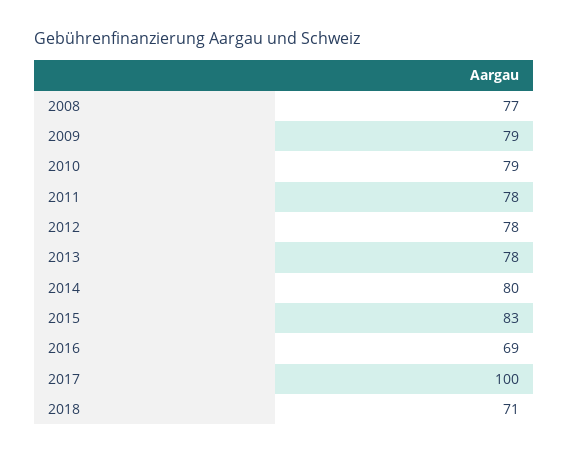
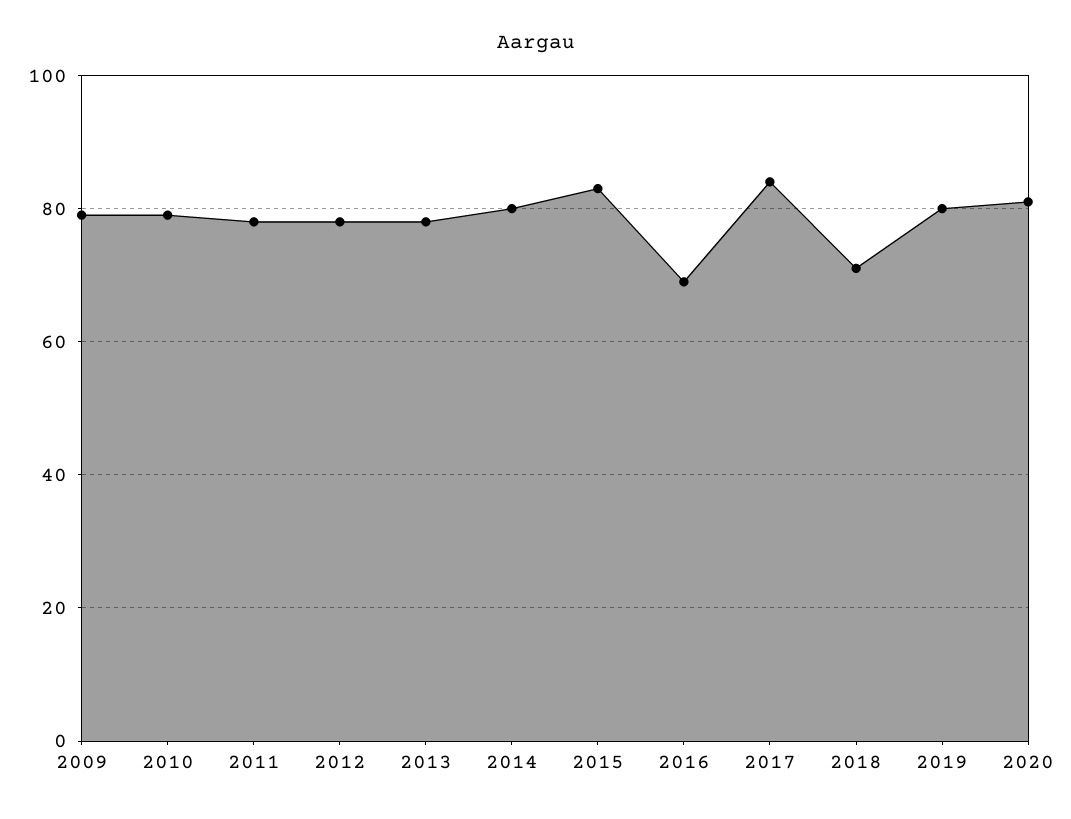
2008: 77 -> none
2017: 100 -> 85
2019: none -> 80
2020: none -> 80

